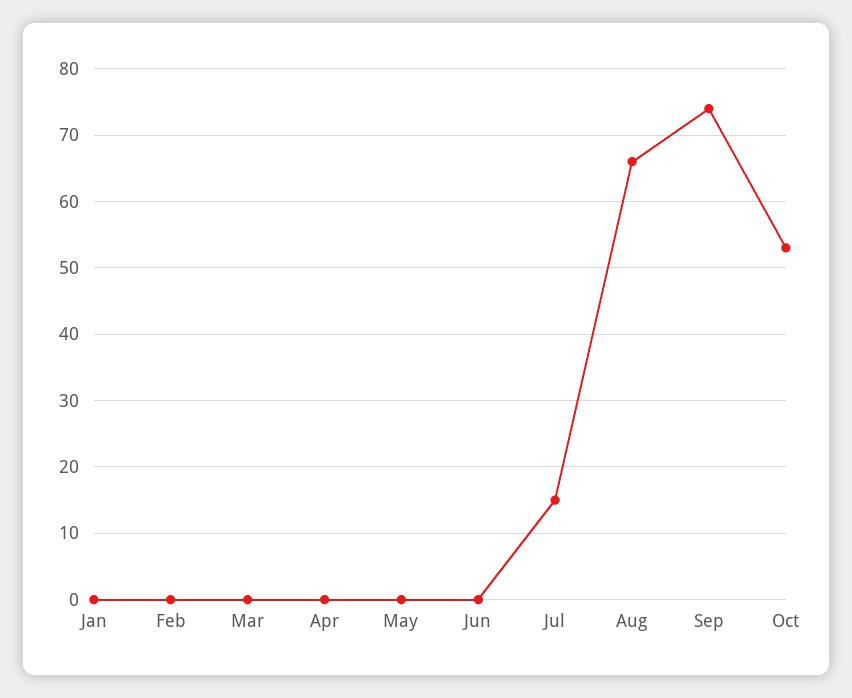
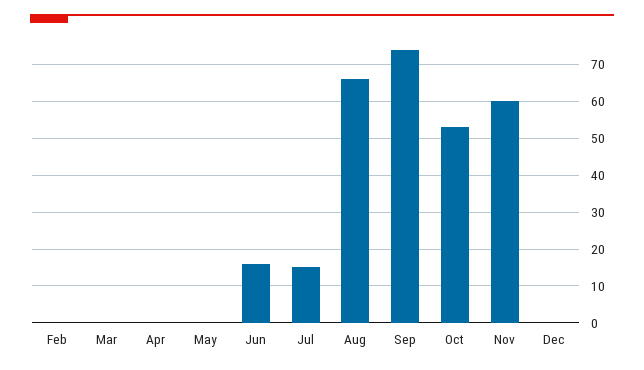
Jan: 0 -> none
Jun: 0 -> 15
Nov: none -> 60
Dec: none -> 0

